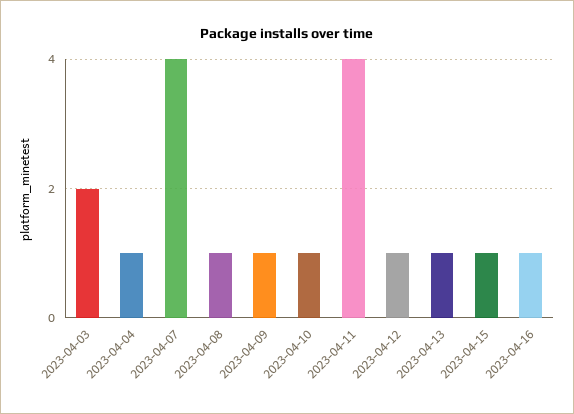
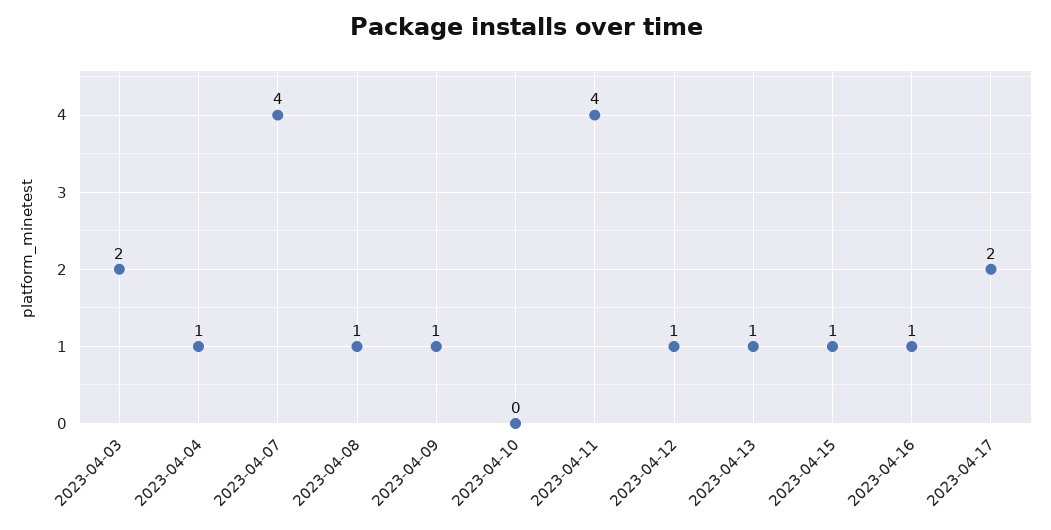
2023-04-10: 1 -> 0
2023-04-17: none -> 2

